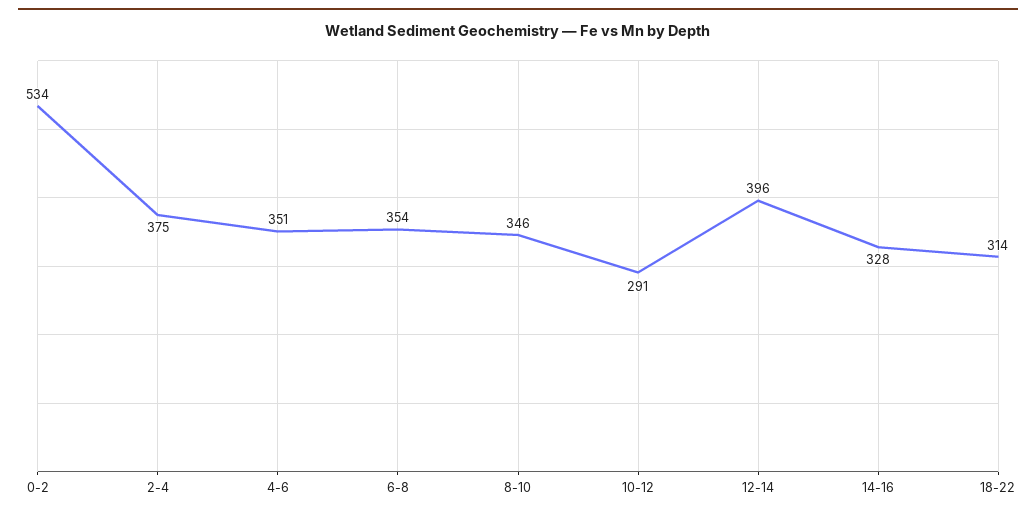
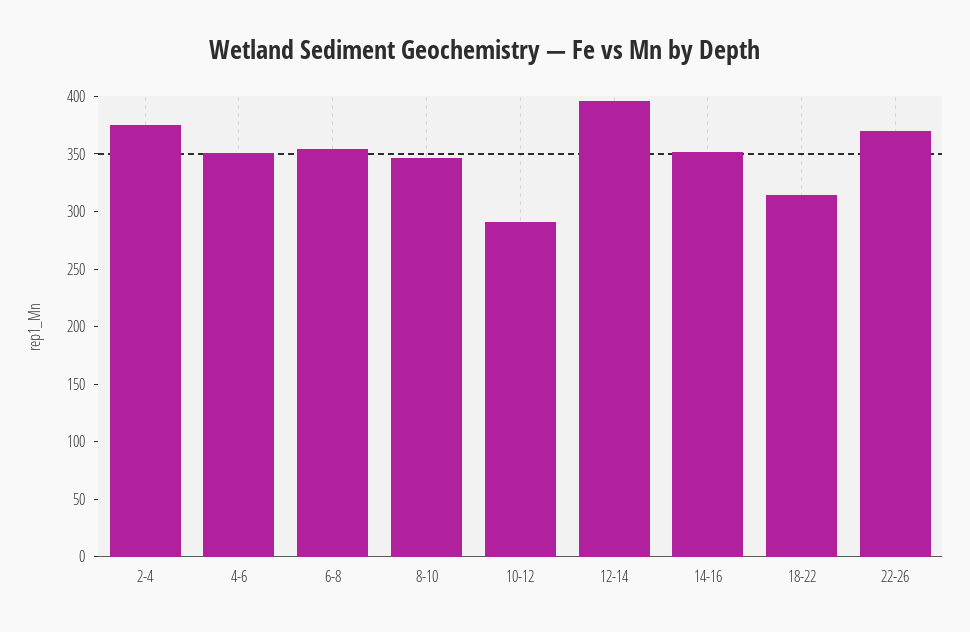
0-2: 534 -> none
14-16: 328 -> 350
22-26: none -> 370

